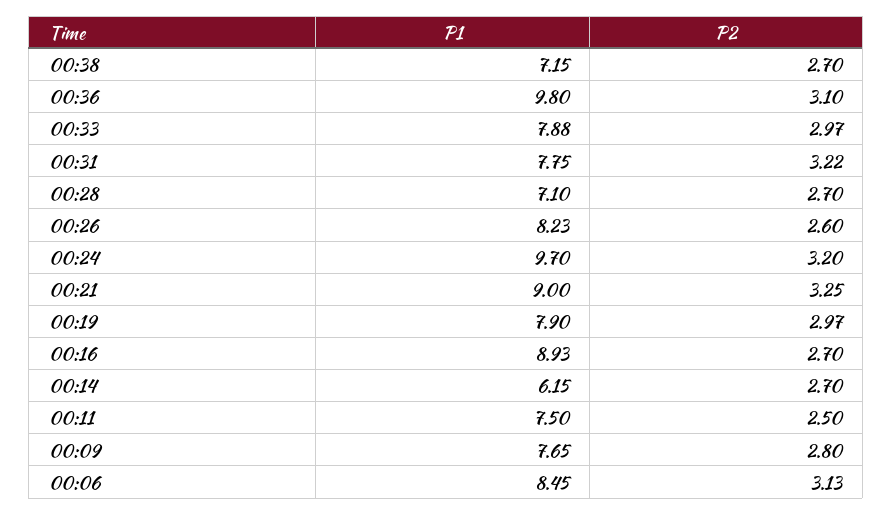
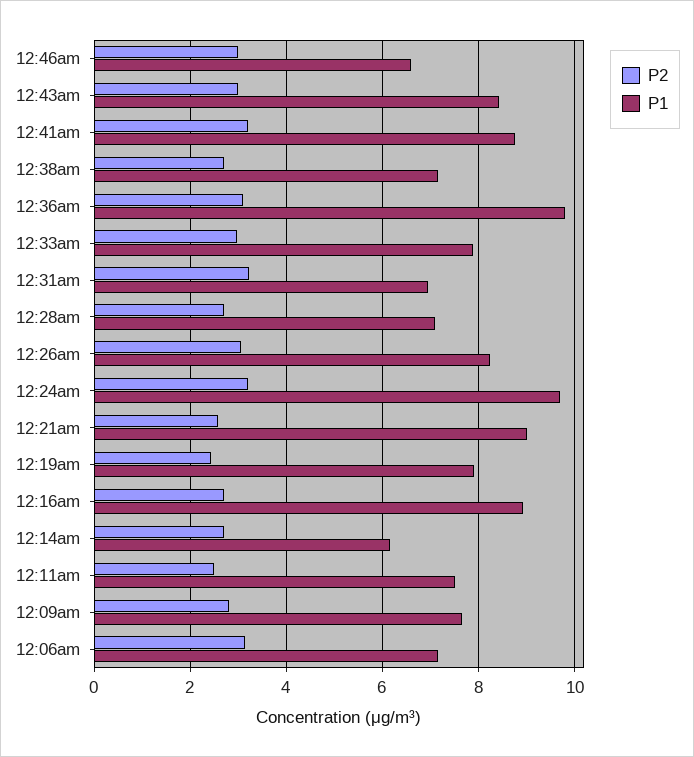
P1, 00:31: 7.75 -> 7
P2, 00:26: 2.6 -> 3
P2, 00:21: 3.25 -> 2.6
P2, 00:19: 2.97 -> 2.4
P1, 00:06: 8.45 -> 7.2
P2, 12:46am: none -> 3
P1, 12:46am: none -> 6.6
P2, 12:43am: none -> 3
P1, 12:43am: none -> 8.4
P2, 12:41am: none -> 3.2
P1, 12:41am: none -> 8.8

